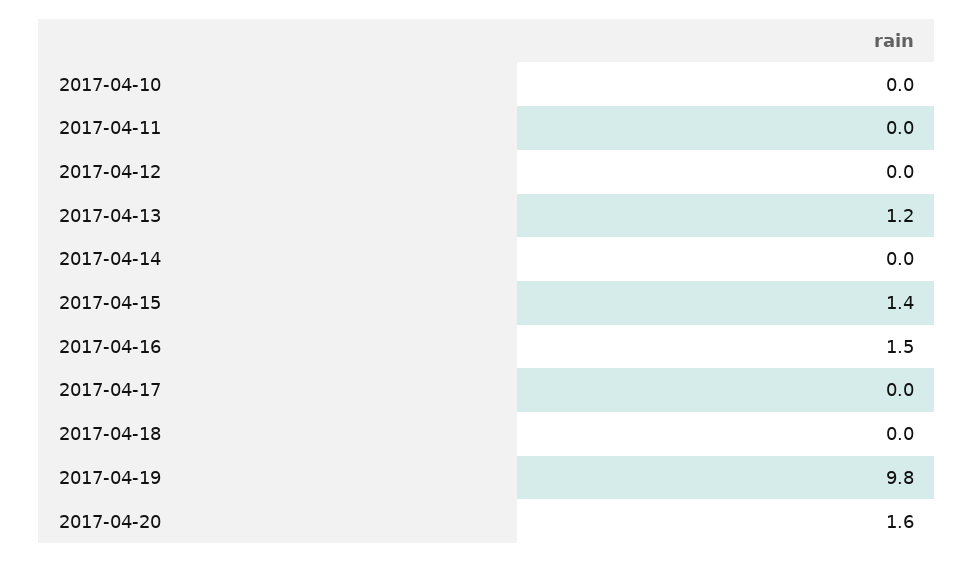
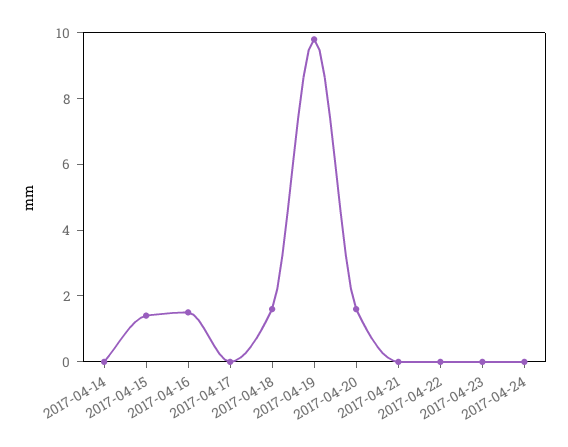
2017-04-10: 0 -> none
2017-04-11: 0 -> none
2017-04-12: 0 -> none
2017-04-13: 1.2 -> none
2017-04-18: 0 -> 1.5
2017-04-21: none -> 0
2017-04-22: none -> 0
2017-04-23: none -> 0
2017-04-24: none -> 0

